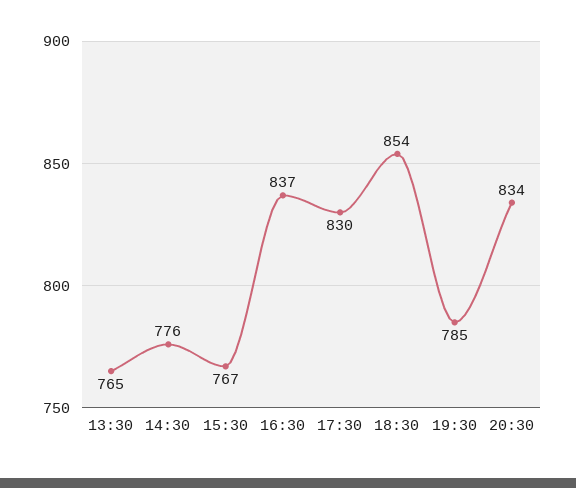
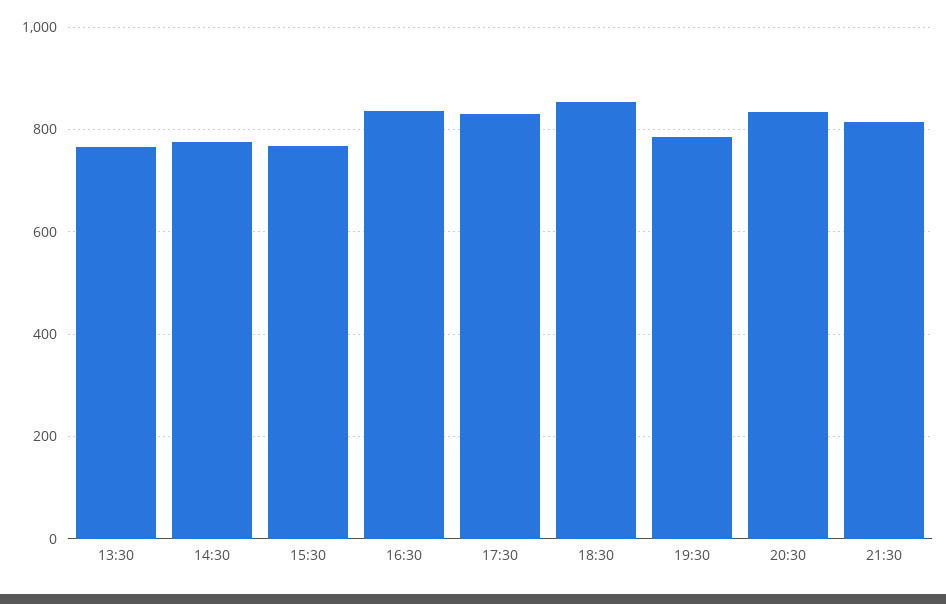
21:30: none -> 820

